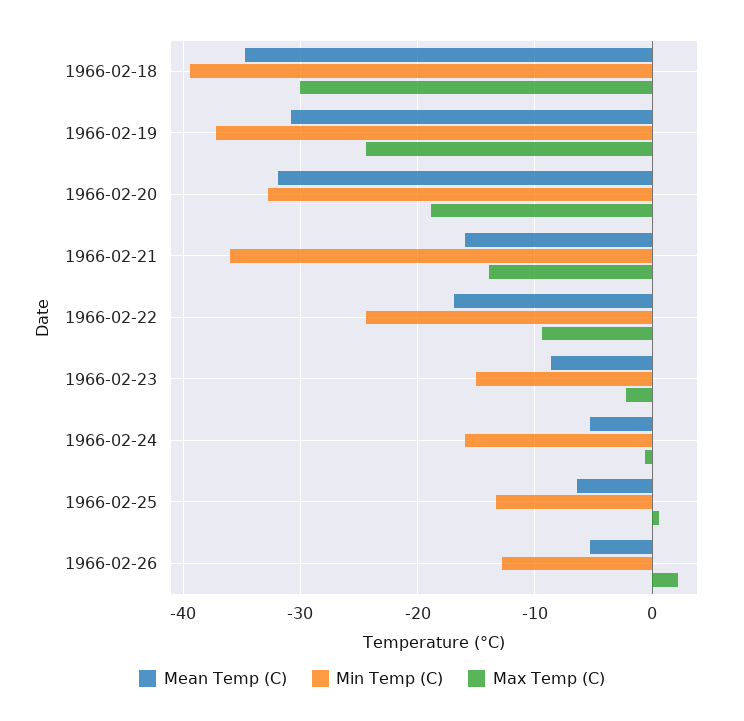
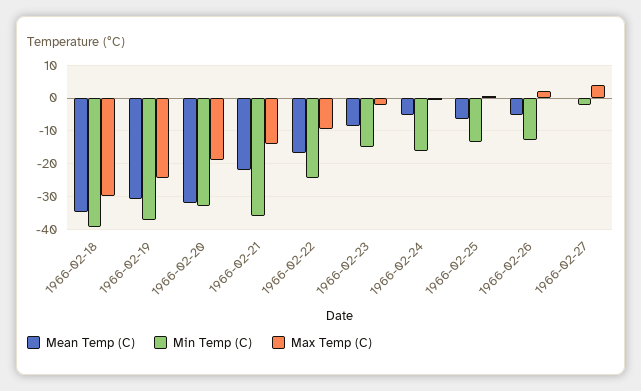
Mean Temp (C), 1966-02-21: -16 -> -22
Mean Temp (C), 1966-02-27: none -> 0
Min Temp (C), 1966-02-27: none -> -2
Max Temp (C), 1966-02-27: none -> 4

